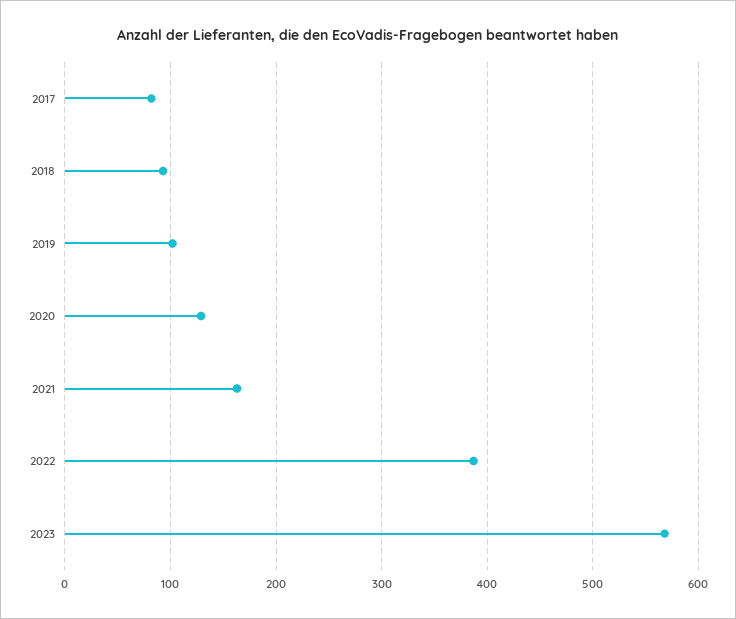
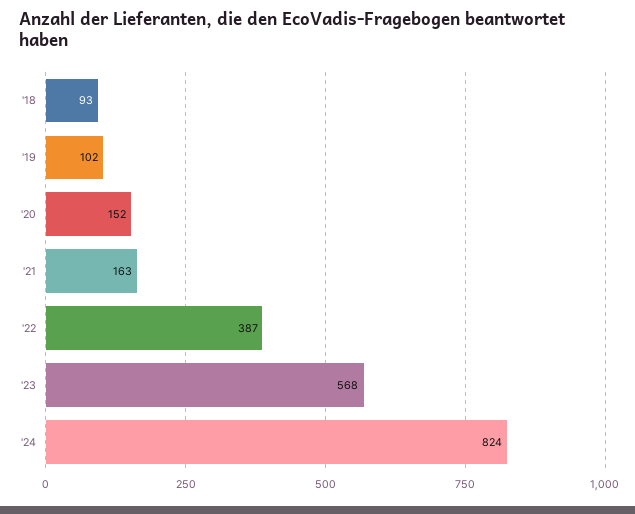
2017: 80 -> none
2020: 130 -> 152
'24: none -> 824

